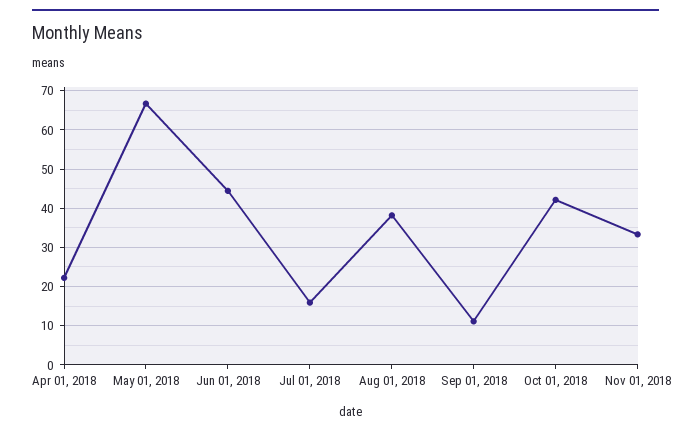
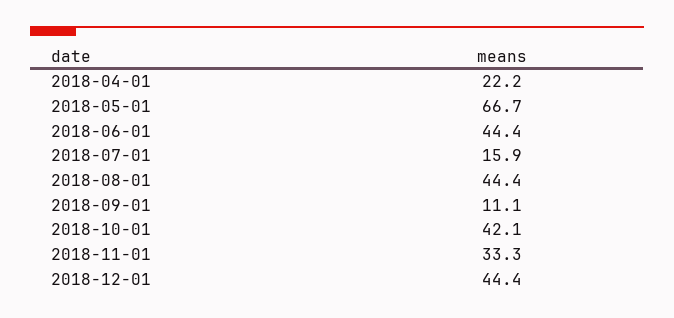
Aug 01, 2018: 38 -> 44.4
2018-12-01: none -> 44.4

